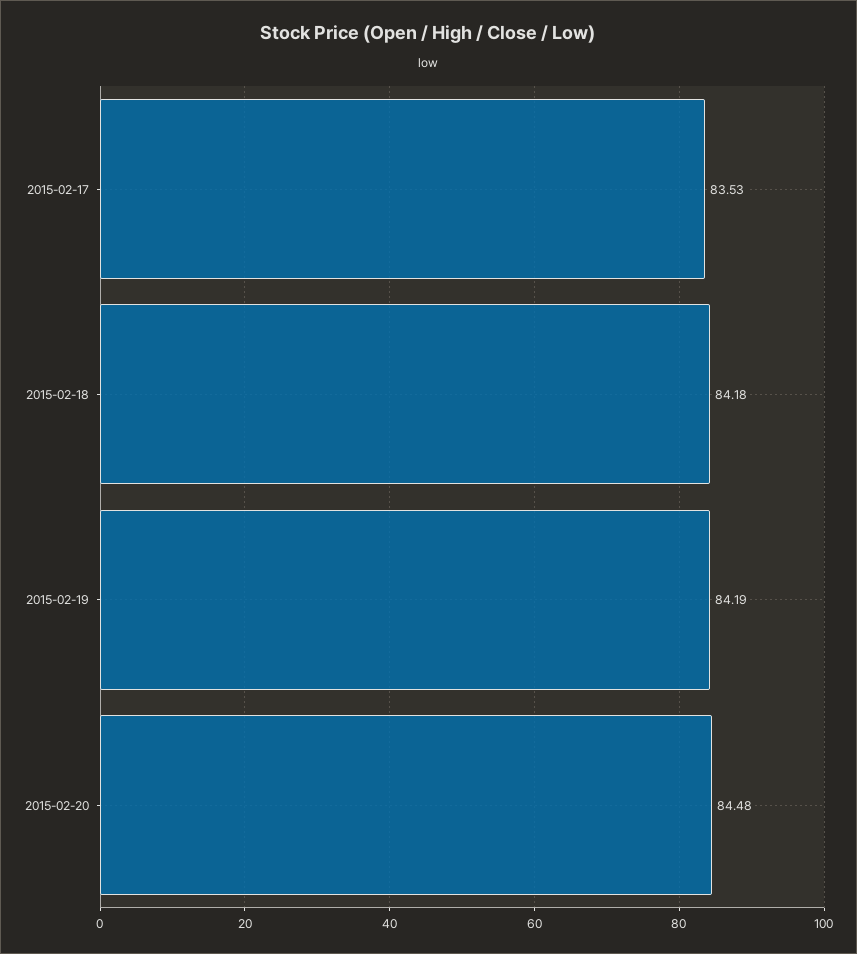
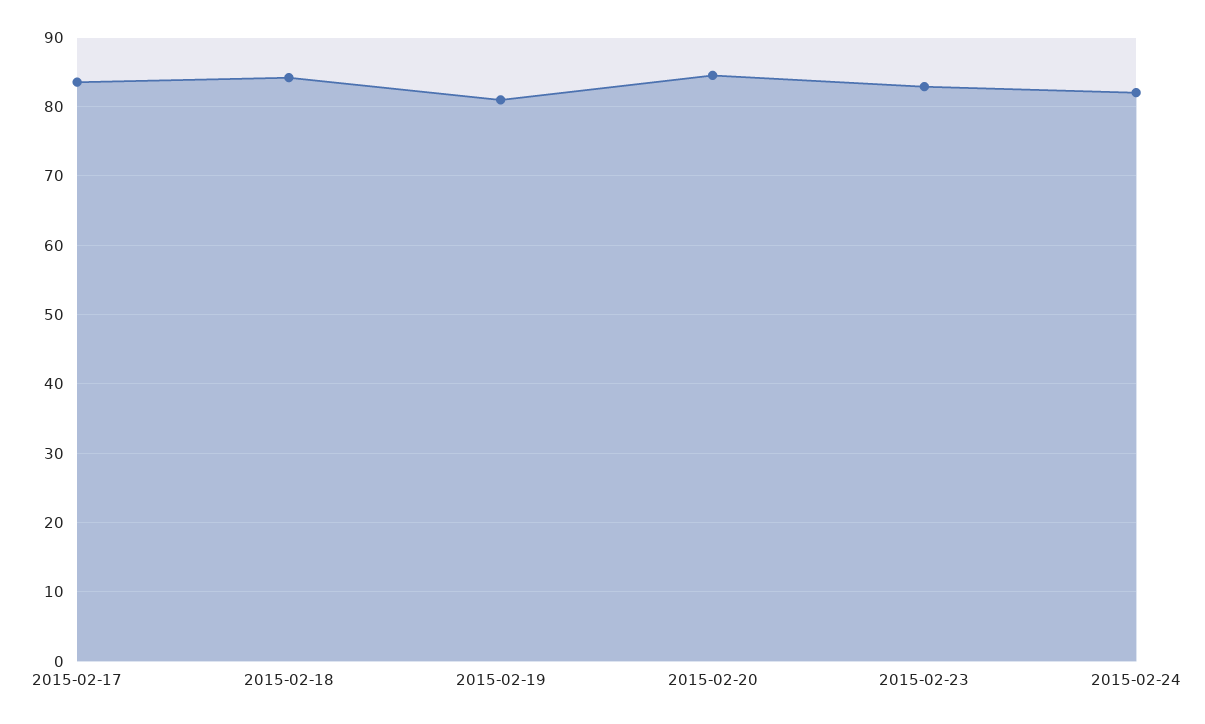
2015-02-19: 84.19 -> 81
2015-02-23: none -> 83
2015-02-24: none -> 82

